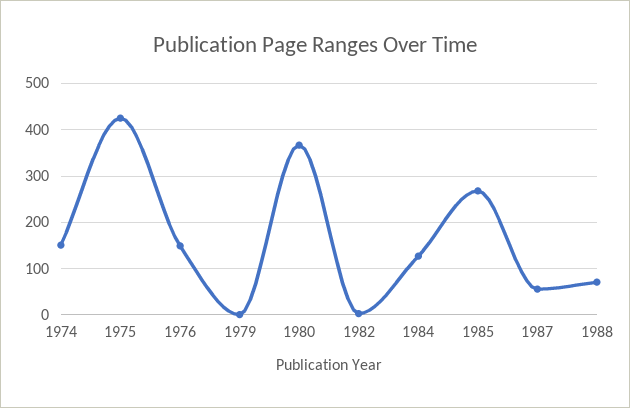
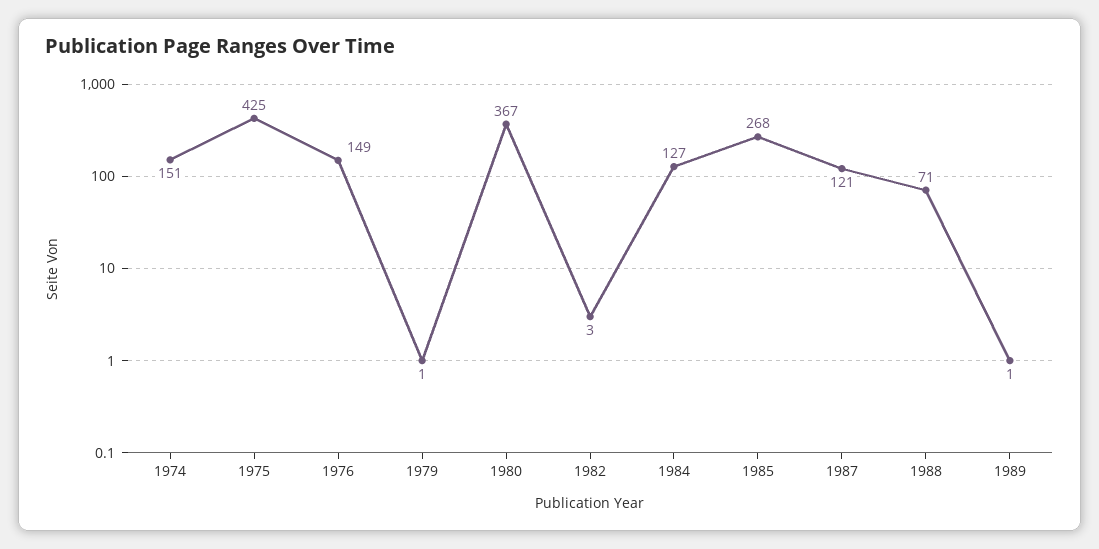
1987: 60 -> 121
1989: none -> 1

